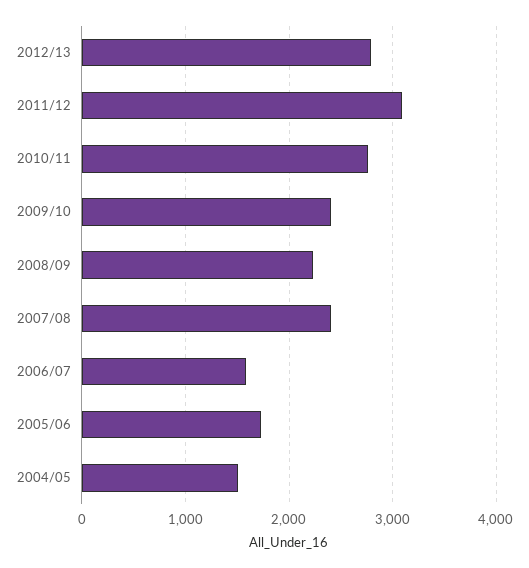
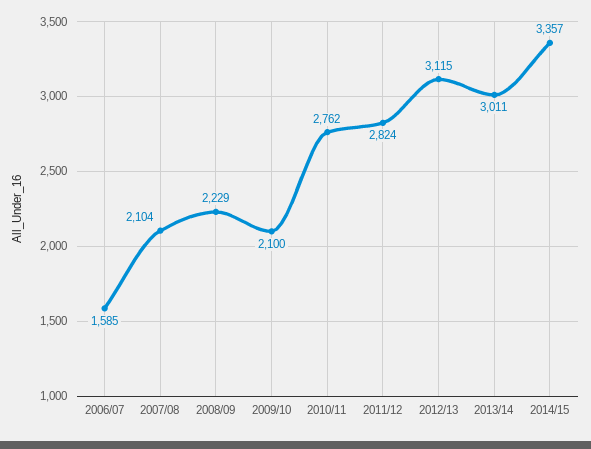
2012/13: 2800 -> 3115
2011/12: 3100 -> 2824
2009/10: 2400 -> 2100
2007/08: 2400 -> 2104
2005/06: 1700 -> none
2004/05: 1500 -> none
2013/14: none -> 3011
2014/15: none -> 3357

